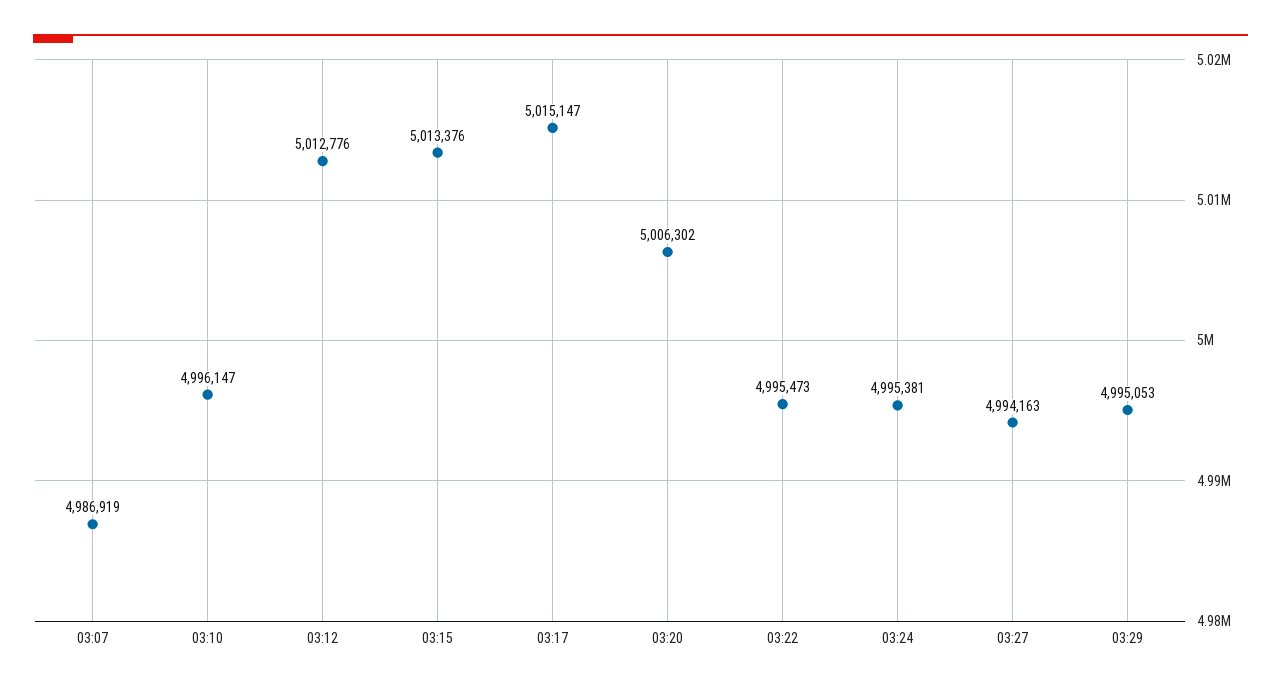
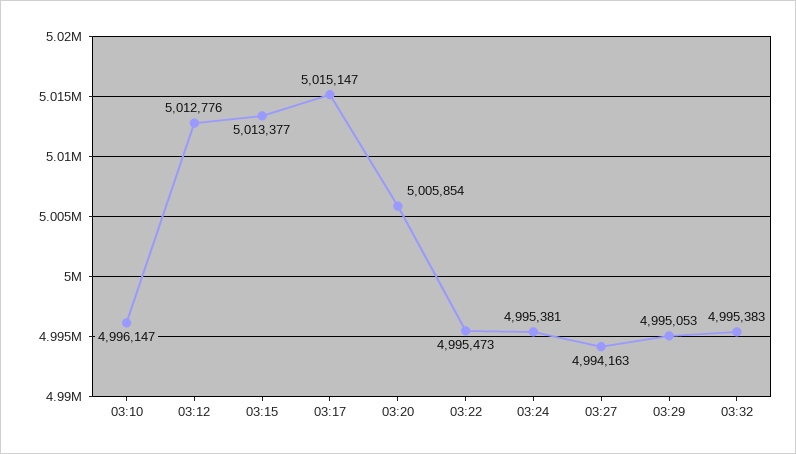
03:07: 4986919 -> none
03:15: 5013376 -> 5013377
03:20: 5006302 -> 5005854
03:32: none -> 4995383

